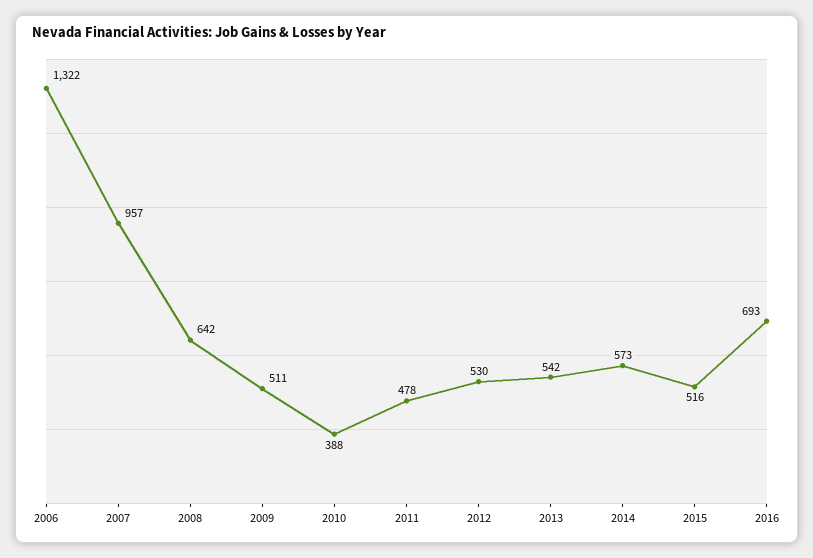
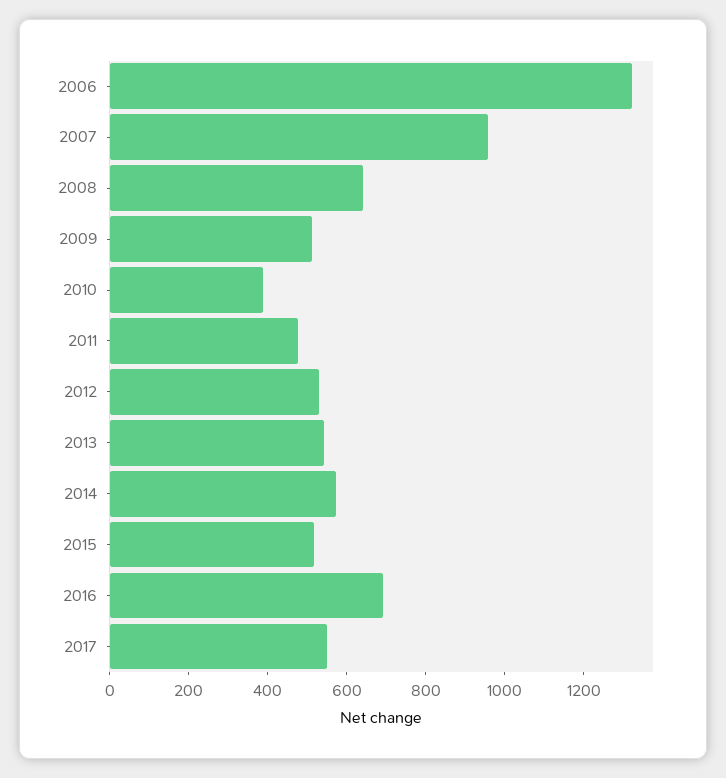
2017: none -> 550

